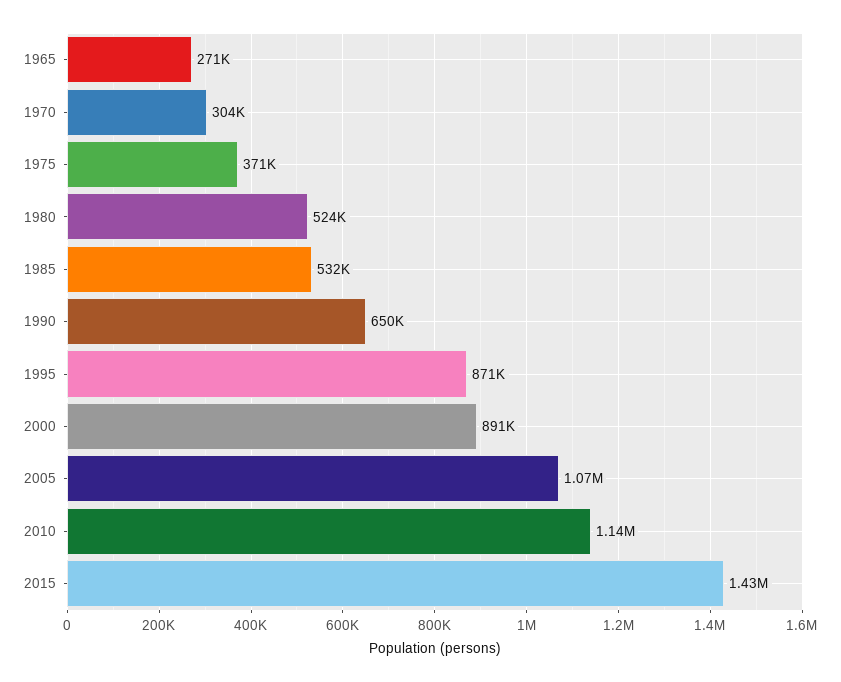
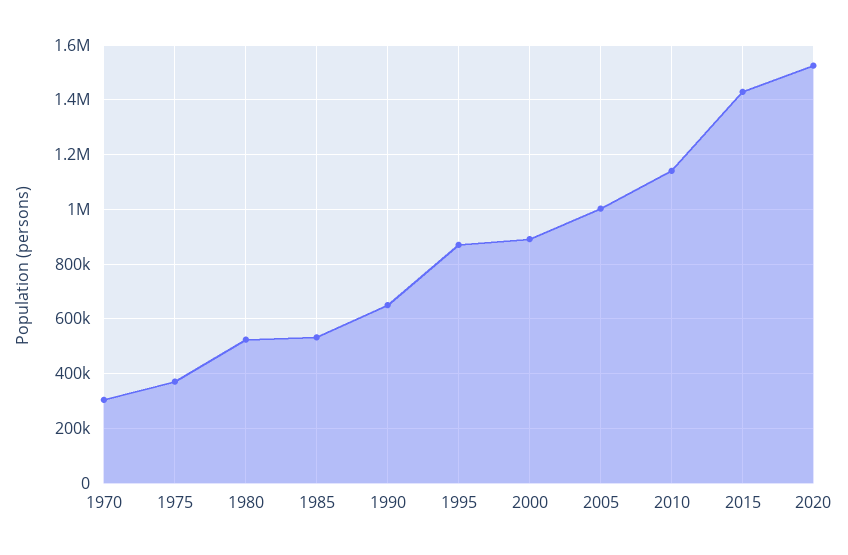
1965: 271000 -> none
2005: 1070000 -> 1000000
2020: none -> 1525000

